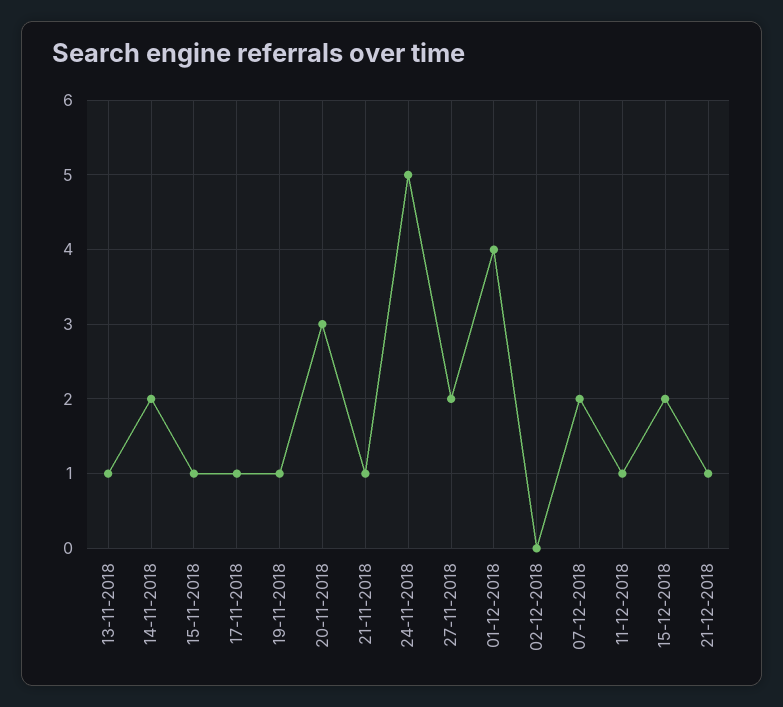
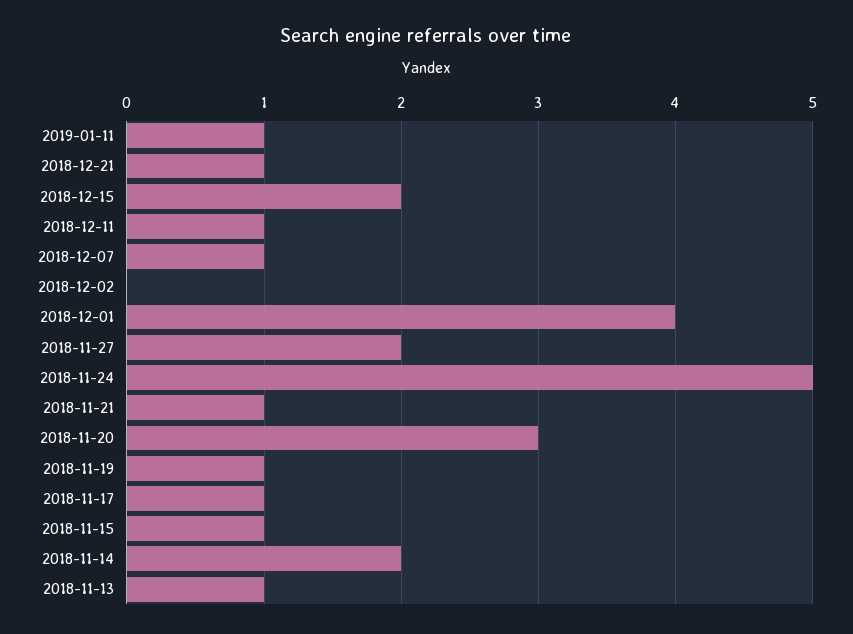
07-12-2018: 2 -> 1
2019-01-11: none -> 1

